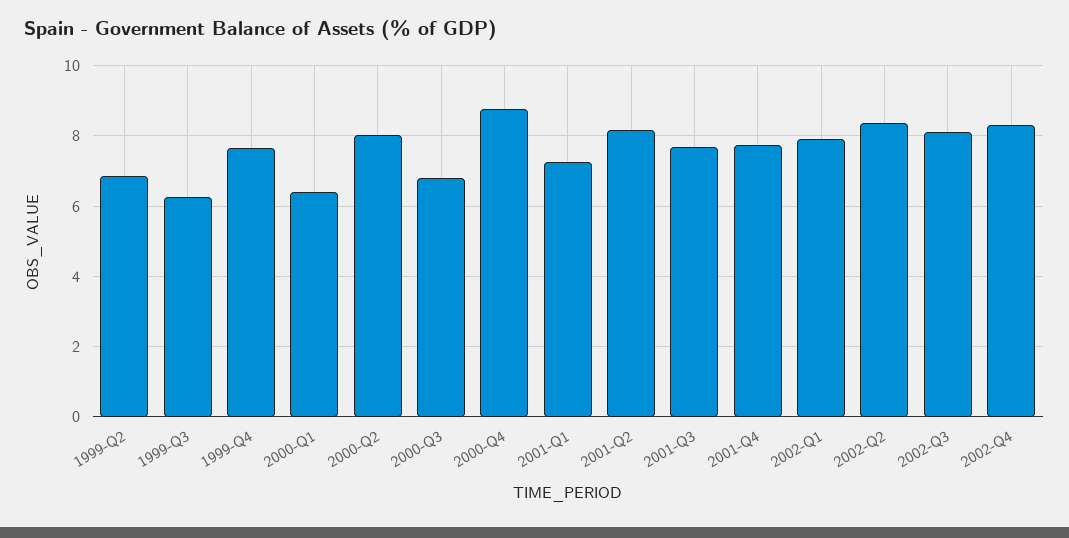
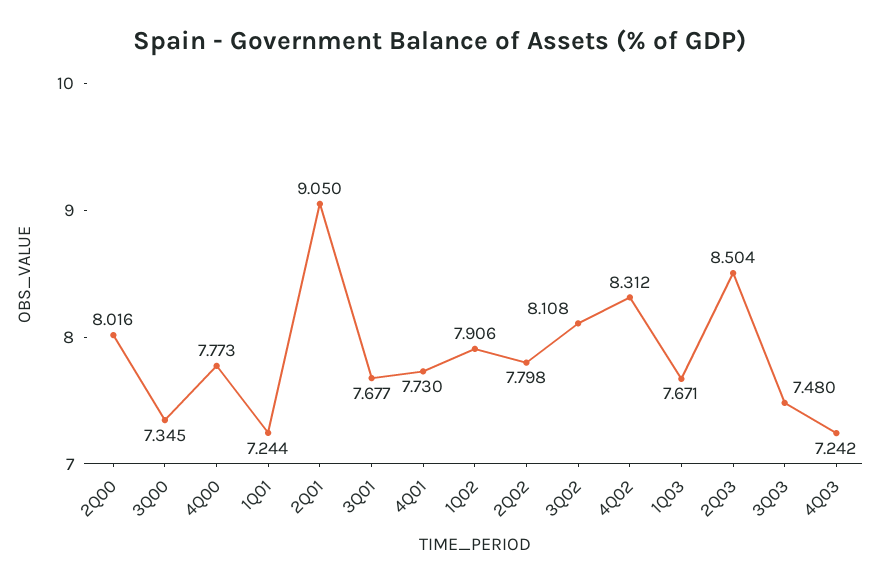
1999-Q2: 6.8 -> none
1999-Q3: 6.2 -> none
1999-Q4: 7.6 -> none
2000-Q1: 6.4 -> none
2000-Q3: 6.8 -> 7.345
2000-Q4: 8.8 -> 7.773
2001-Q2: 8.2 -> 9.05
2002-Q2: 8.4 -> 7.798
1Q03: none -> 7.671
2Q03: none -> 8.504
3Q03: none -> 7.48
4Q03: none -> 7.242

